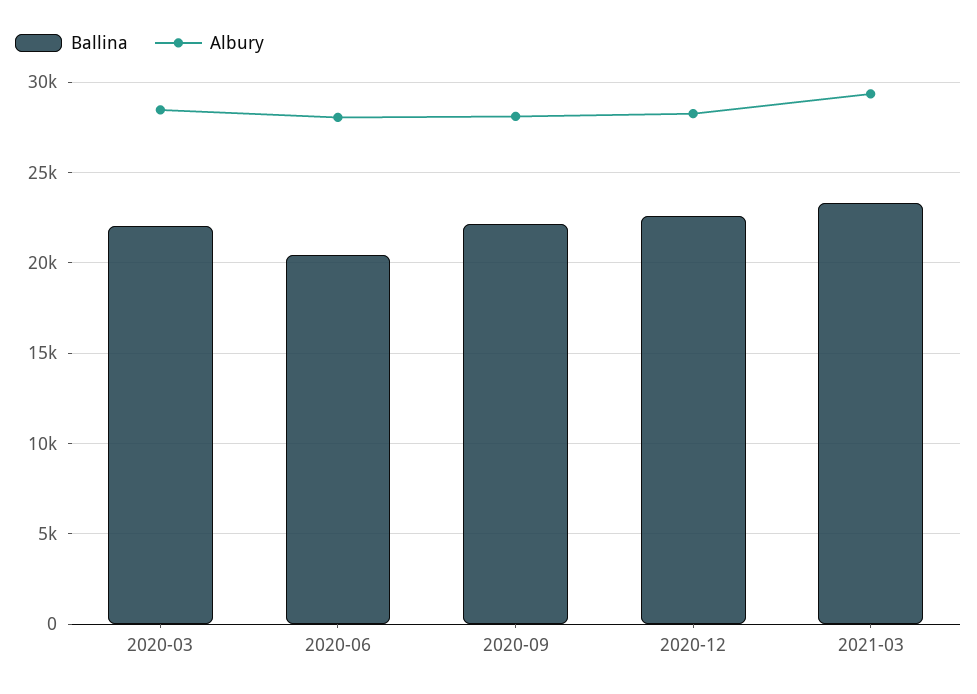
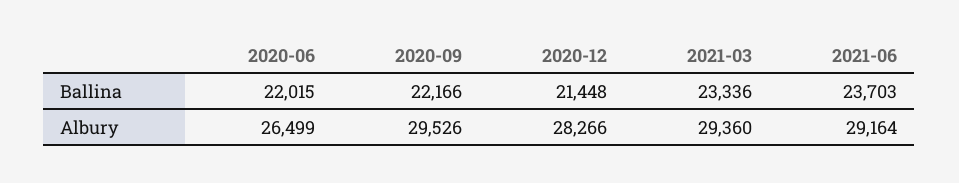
Ballina, 2020-03: 22000 -> none
Albury, 2020-03: 28500 -> none
Ballina, 2020-06: 20500 -> 22015
Albury, 2020-06: 28000 -> 26499
Albury, 2020-09: 28000 -> 29526
Ballina, 2020-12: 22500 -> 21448
Ballina, 2021-06: none -> 23703
Albury, 2021-06: none -> 29164

